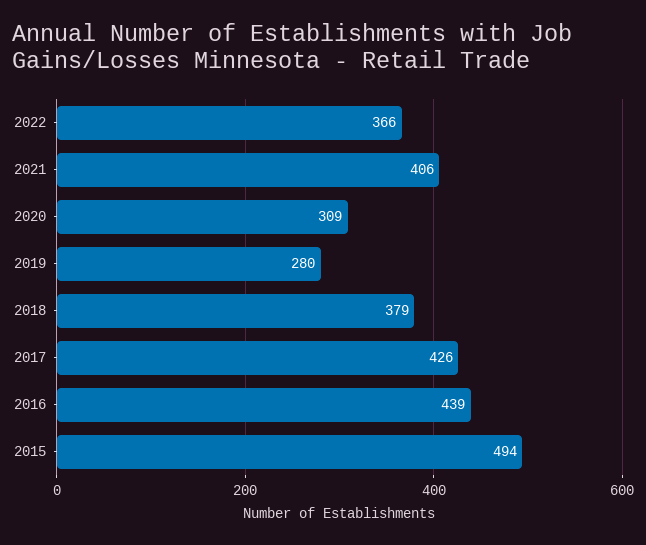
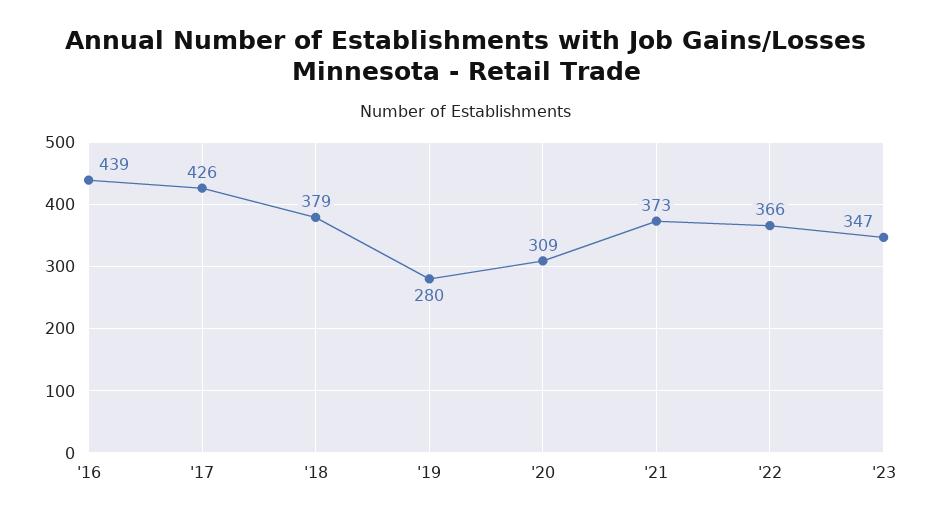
2021: 406 -> 373
2015: 494 -> none
'23: none -> 347

